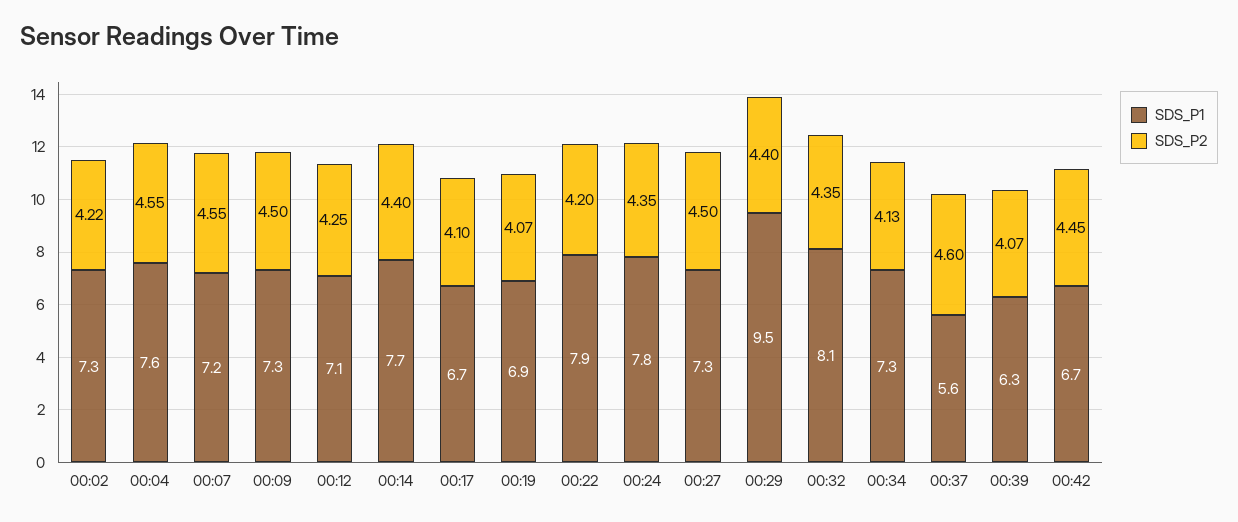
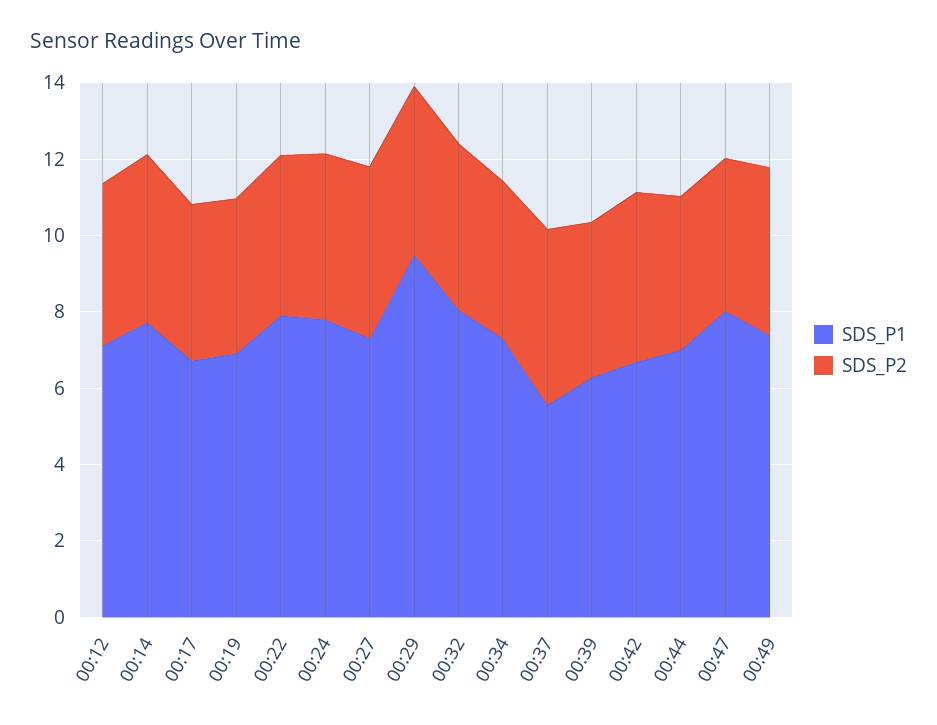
SDS_P1, 00:02: 7.3 -> none
SDS_P2, 00:02: 4.22 -> none
SDS_P1, 00:04: 7.6 -> none
SDS_P2, 00:04: 4.55 -> none
SDS_P1, 00:07: 7.2 -> none
SDS_P2, 00:07: 4.55 -> none
SDS_P1, 00:09: 7.3 -> none
SDS_P2, 00:09: 4.5 -> none
SDS_P1, 00:44: none -> 7
SDS_P2, 00:44: none -> 4
SDS_P1, 00:47: none -> 8
SDS_P2, 00:47: none -> 4
SDS_P1, 00:49: none -> 7.5
SDS_P2, 00:49: none -> 4.5

